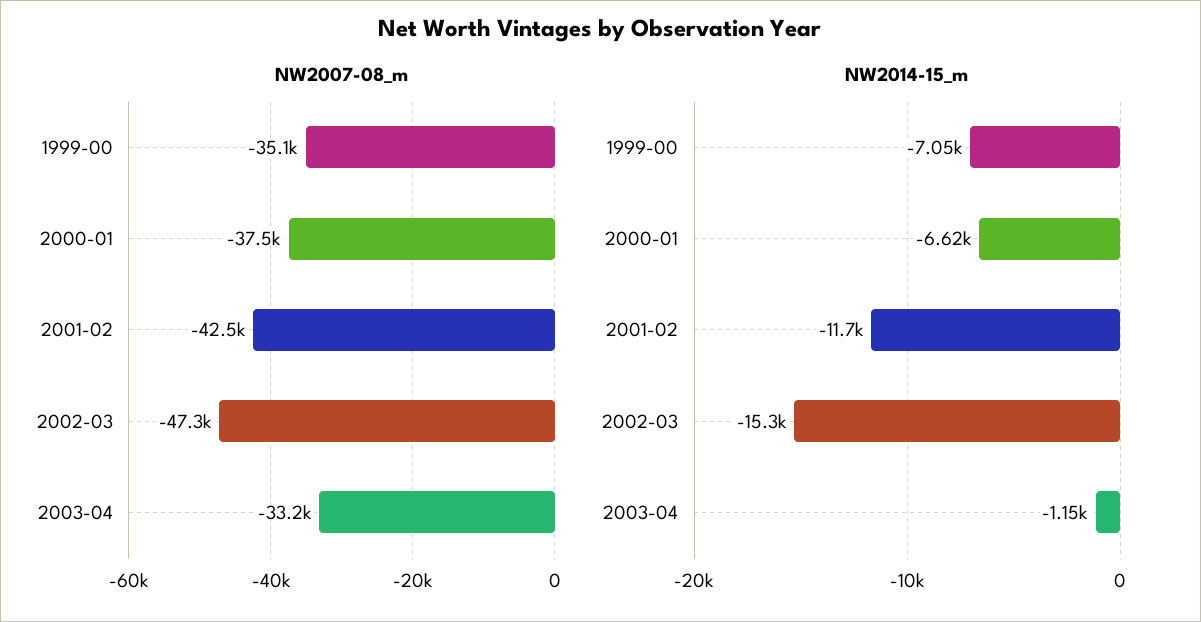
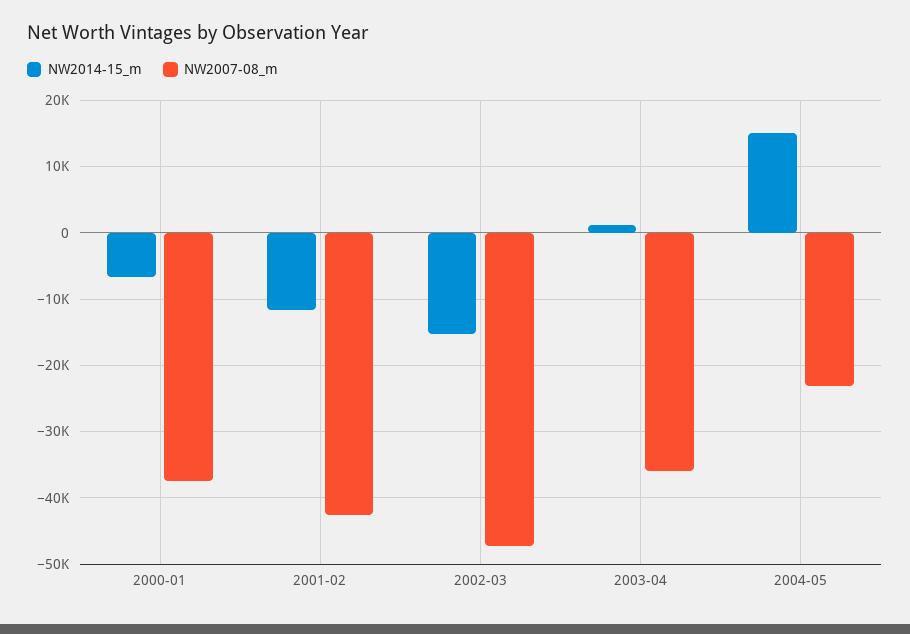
NW2007-08_m, 1999-00: -35100 -> none
NW2007-08_m, 2003-04: -33200 -> -36000
NW2014-15_m, 1999-00: -7050 -> none
NW2014-15_m, 2003-04: -1150 -> 1000
NW2014-15_m, 2004-05: none -> 15000
NW2007-08_m, 2004-05: none -> -23000

